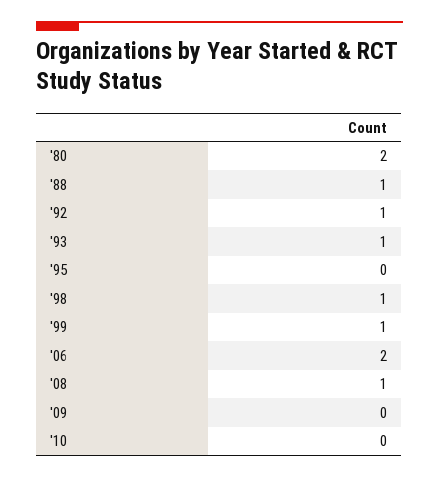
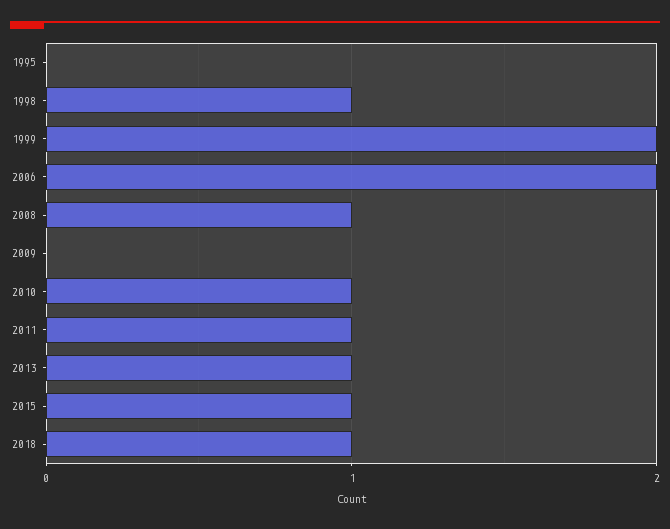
'80: 2 -> none
'88: 1 -> none
'92: 1 -> none
'93: 1 -> none
'99: 1 -> 2
'10: 0 -> 1
2011: none -> 1
2013: none -> 1
2015: none -> 1
2018: none -> 1

